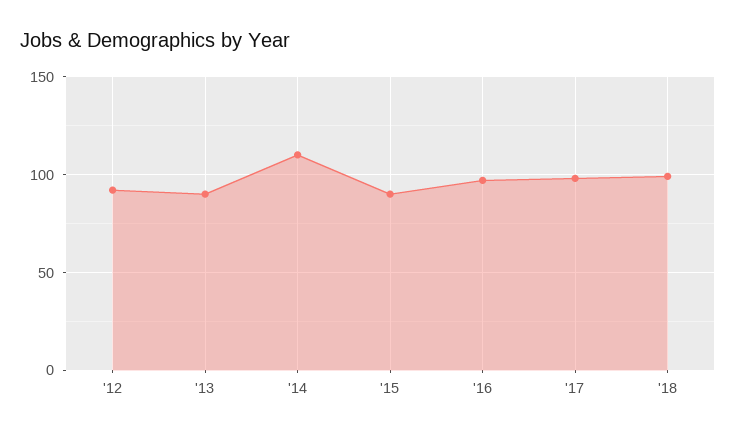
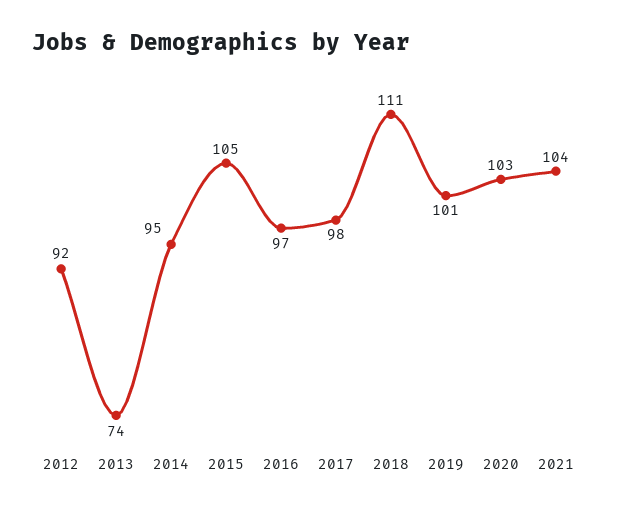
'13: 90 -> 74
'14: 110 -> 95
'15: 90 -> 105
'18: 100 -> 111
2019: none -> 101
2020: none -> 103
2021: none -> 104

